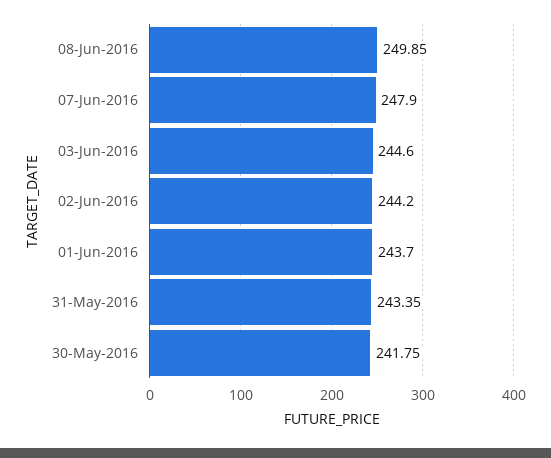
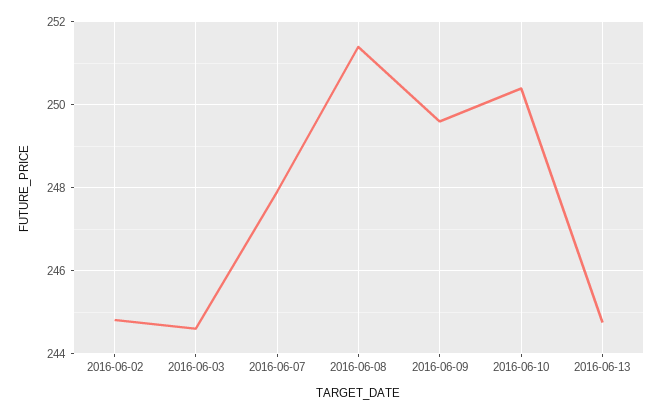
08-Jun-2016: 249.85 -> 251.4
02-Jun-2016: 244.2 -> 244.8
01-Jun-2016: 243.7 -> none
31-May-2016: 243.35 -> none
30-May-2016: 241.75 -> none
2016-06-09: none -> 249.6
2016-06-10: none -> 250.4
2016-06-13: none -> 244.8

